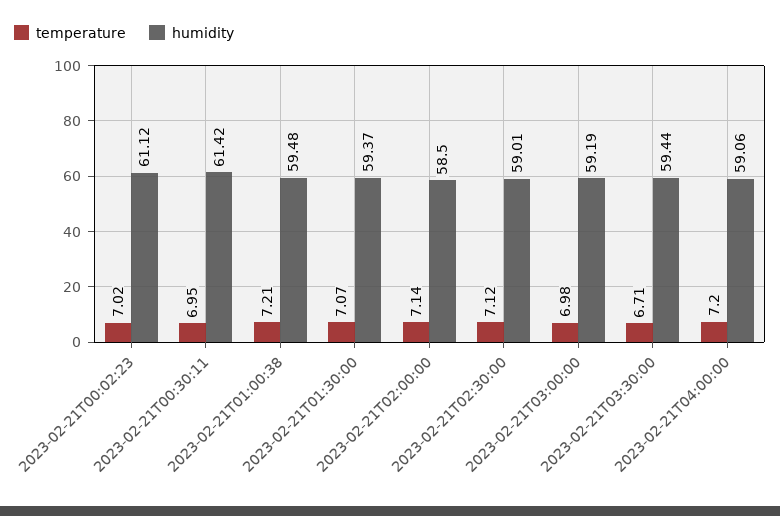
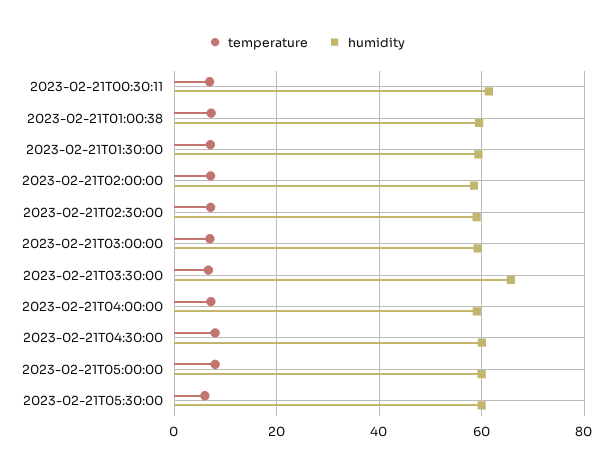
temperature, 2023-02-21T00:02:23: 7.02 -> none
humidity, 2023-02-21T00:02:23: 61.12 -> none
humidity, 2023-02-21T03:30:00: 59.44 -> 66
temperature, 2023-02-21T04:30:00: none -> 8
humidity, 2023-02-21T04:30:00: none -> 60
temperature, 2023-02-21T05:00:00: none -> 8
humidity, 2023-02-21T05:00:00: none -> 60
temperature, 2023-02-21T05:30:00: none -> 6
humidity, 2023-02-21T05:30:00: none -> 60

